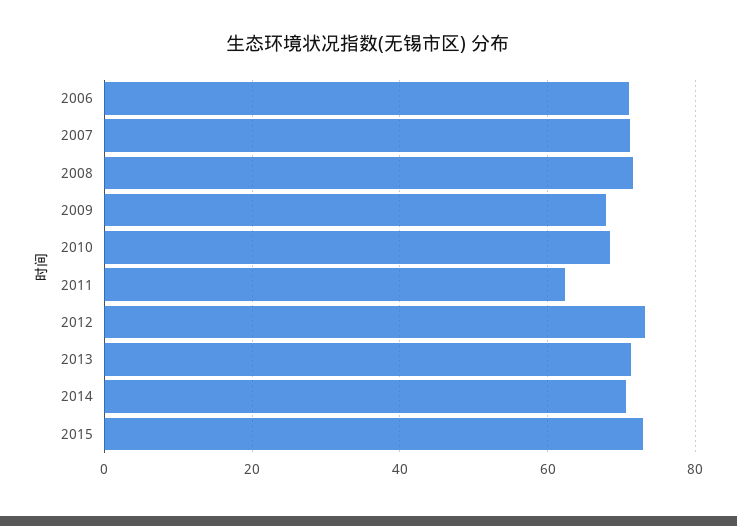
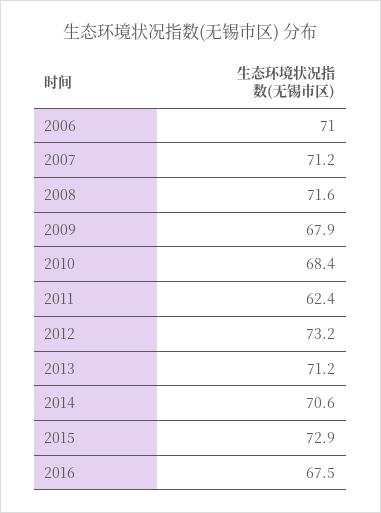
2016: none -> 67.5

